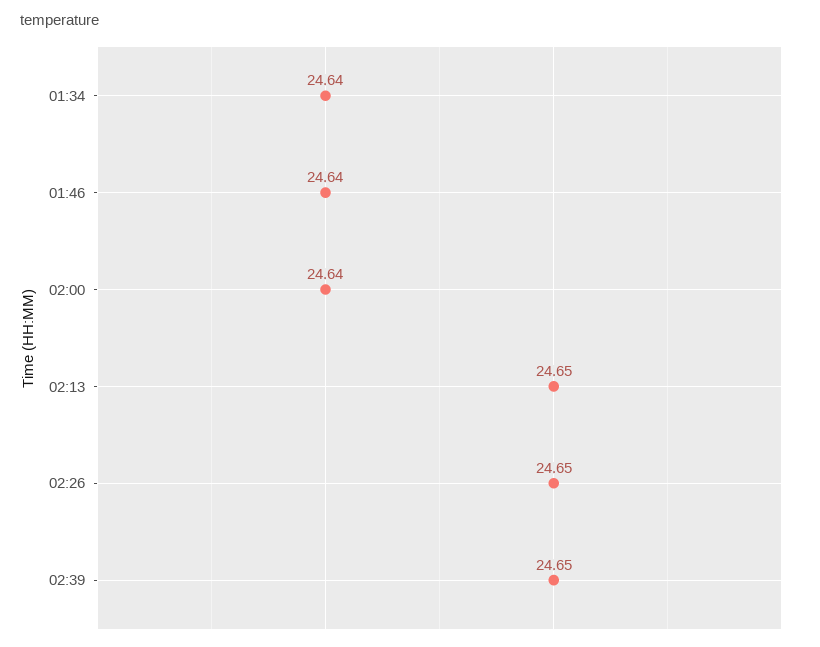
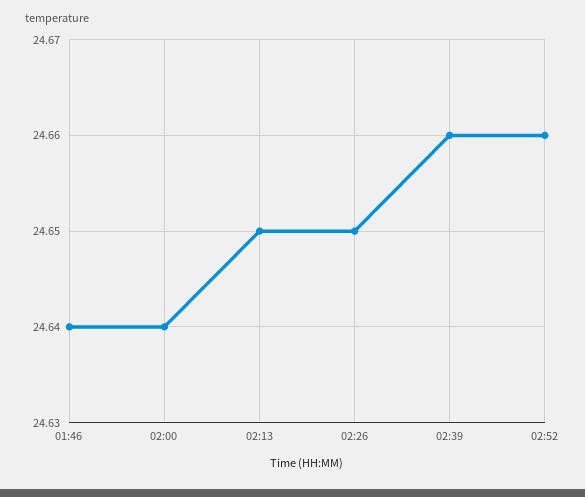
01:34: 24.64 -> none
02:39: 24.65 -> 24.66
02:52: none -> 24.66

